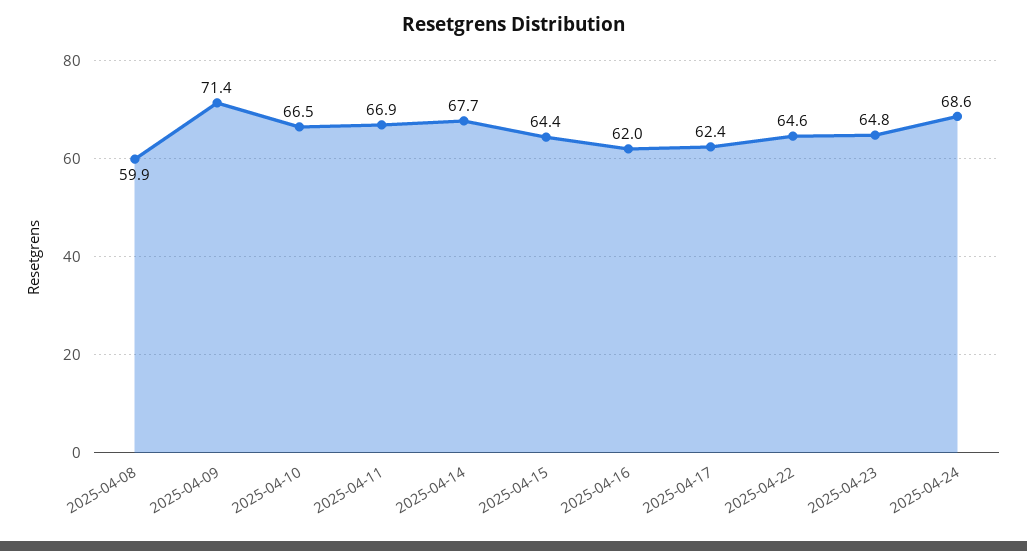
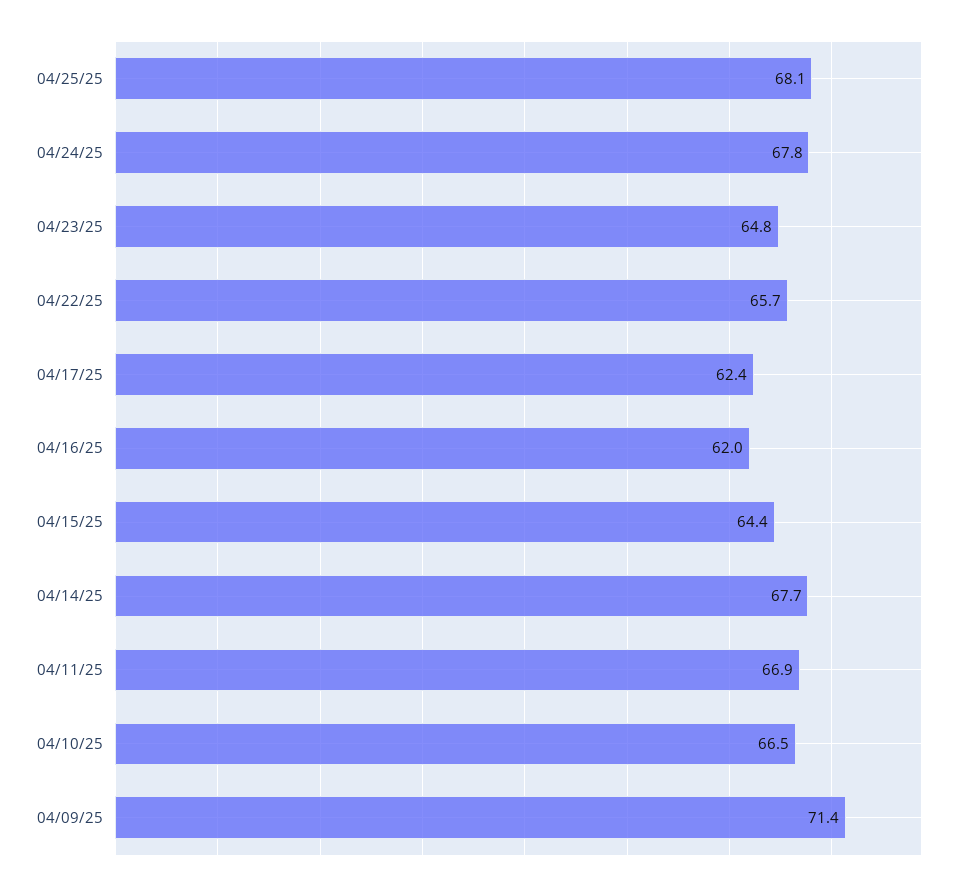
2025-04-08: 59.9 -> none
2025-04-22: 64.6 -> 65.7
2025-04-24: 68.6 -> 67.8
04/25/25: none -> 68.1

